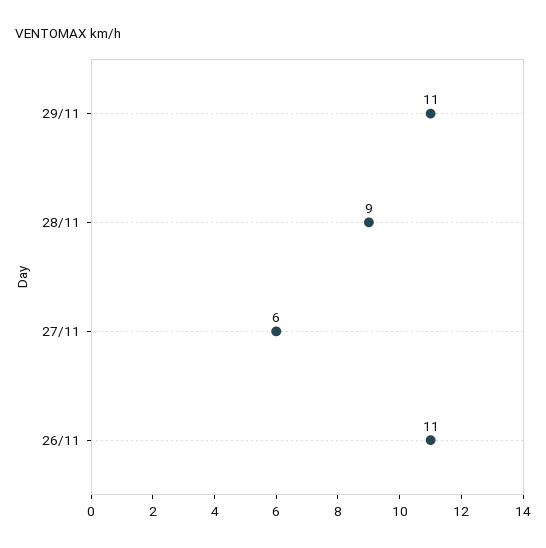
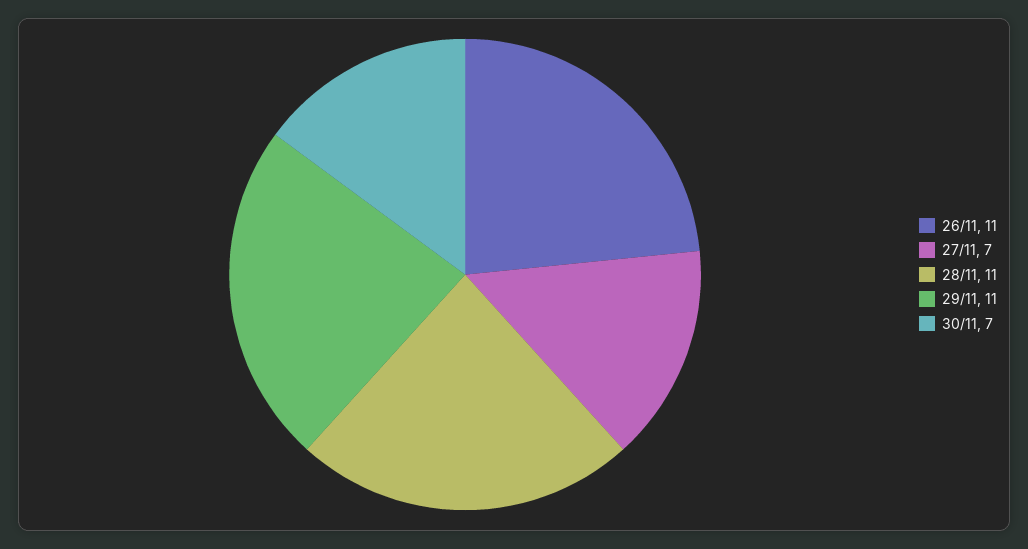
28/11: 9 -> 11
27/11: 6 -> 7
30/11: none -> 7

